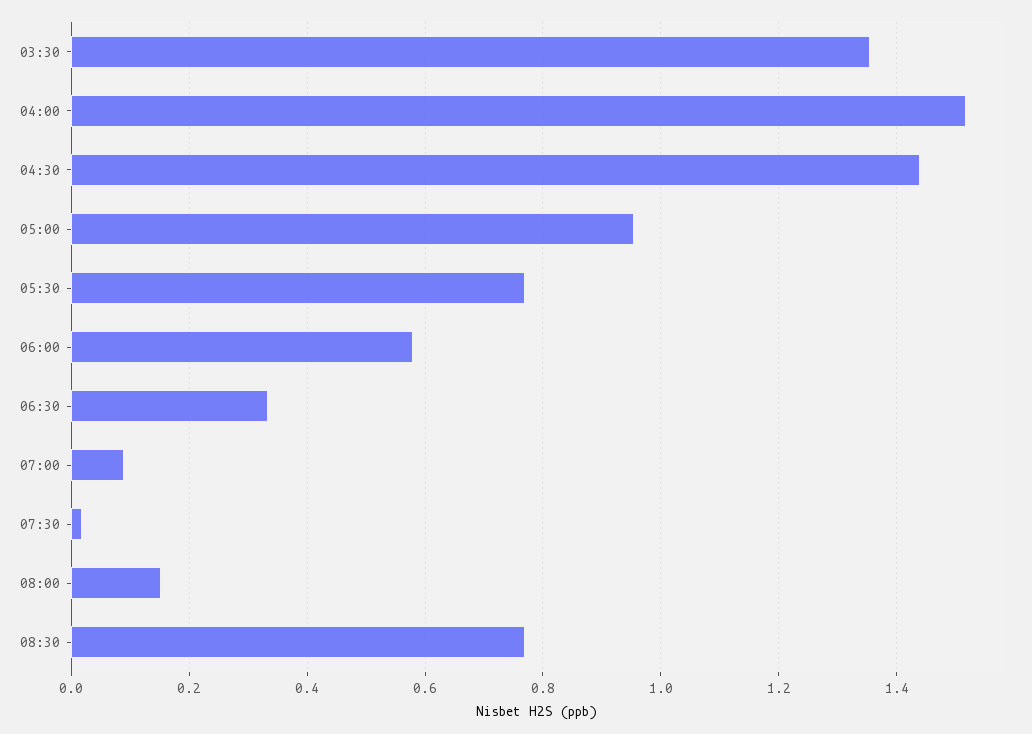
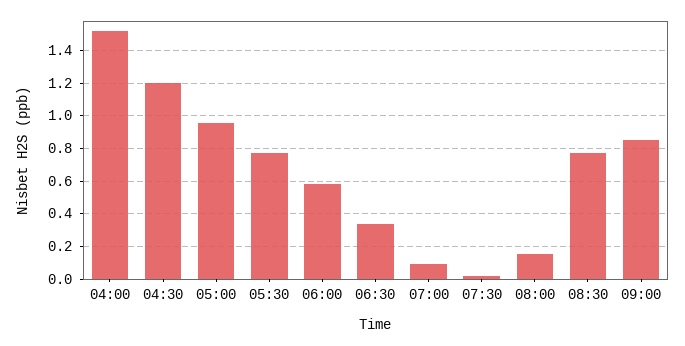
03:30: 1.36 -> none
04:30: 1.44 -> 1.2
09:00: none -> 0.85

